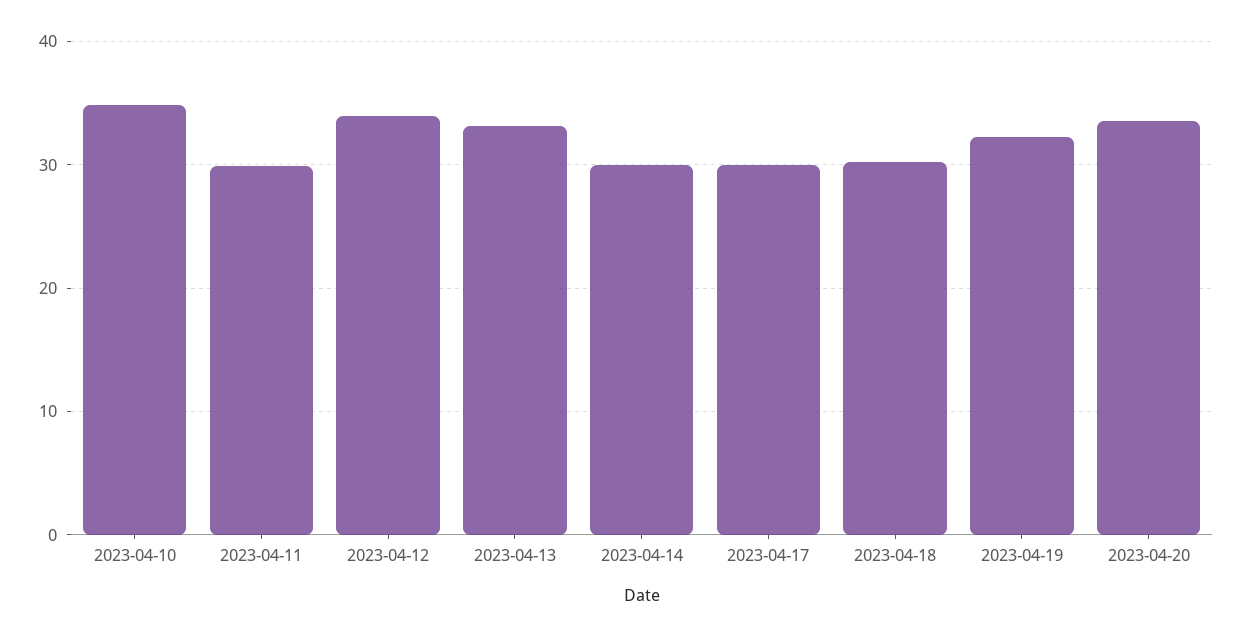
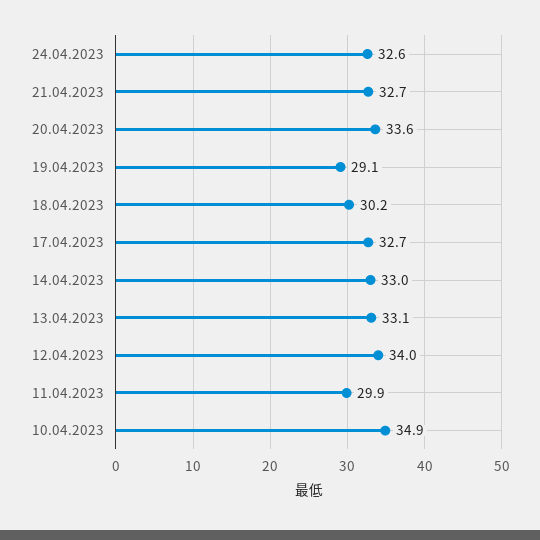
2023-04-14: 30 -> 33
2023-04-17: 30 -> 32.7
2023-04-19: 32 -> 29.1
24.04.2023: none -> 32.6
21.04.2023: none -> 32.7

